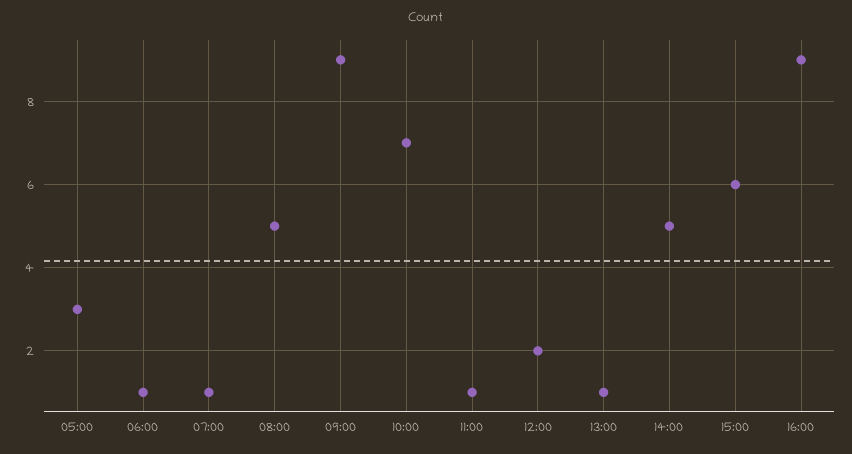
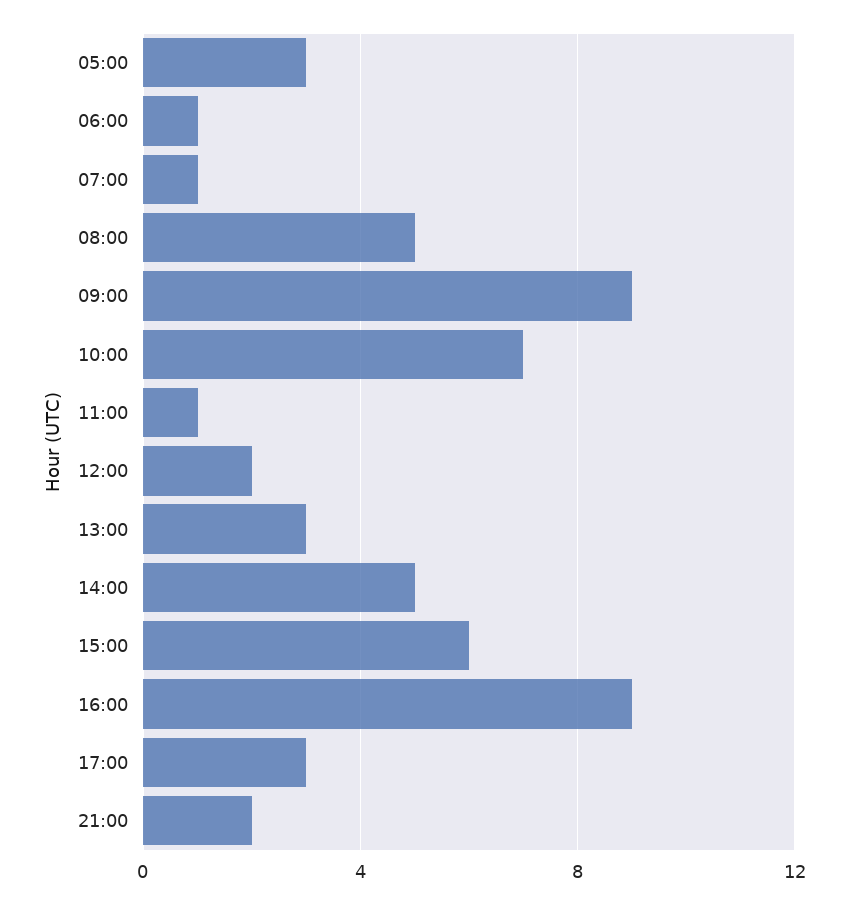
13:00: 1 -> 3
17:00: none -> 3
21:00: none -> 2

